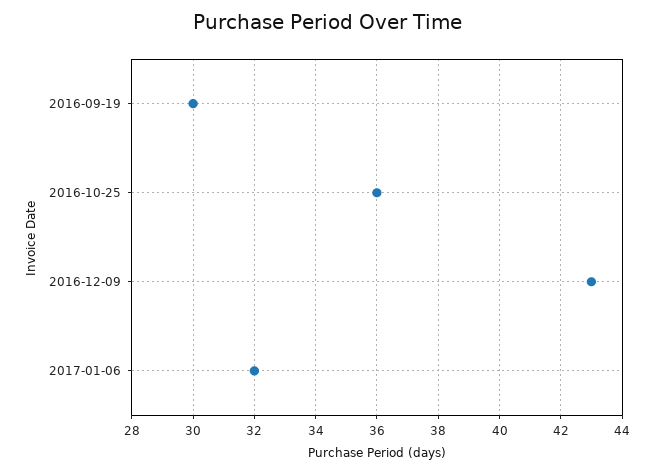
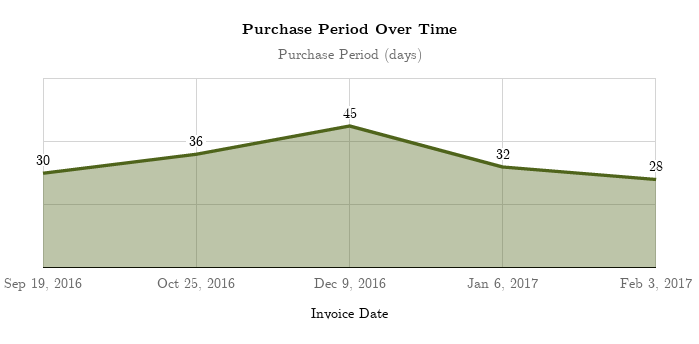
2016-12-09: 43 -> 45
Feb 3, 2017: none -> 28

